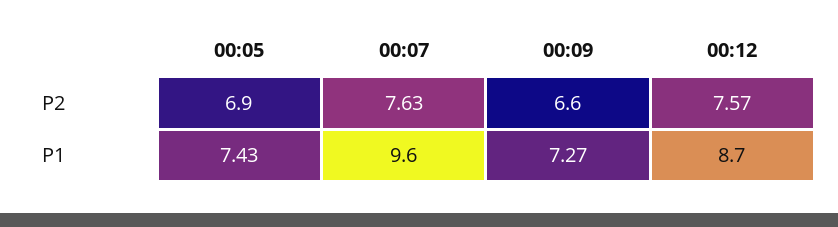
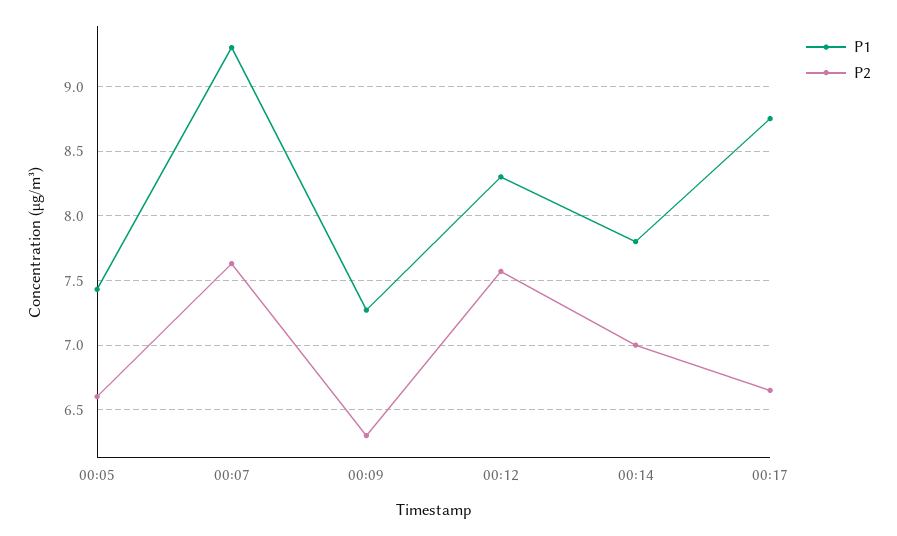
P2, 00:05: 6.9 -> 6.6
P2, 00:09: 6.6 -> 6.3
P1, 00:07: 9.6 -> 9.3
P1, 00:12: 8.7 -> 8.3
P1, 00:14: none -> 7.8
P2, 00:14: none -> 7
P1, 00:17: none -> 8.75
P2, 00:17: none -> 6.65

